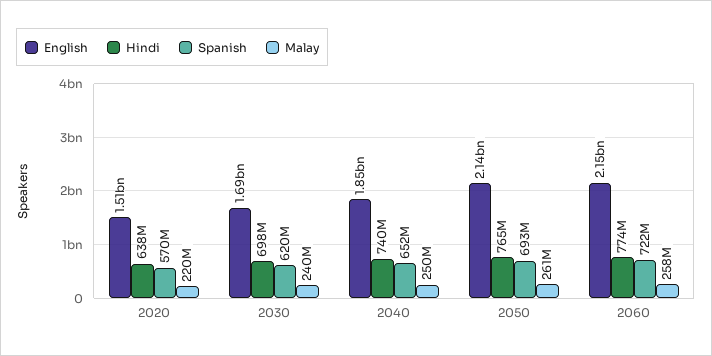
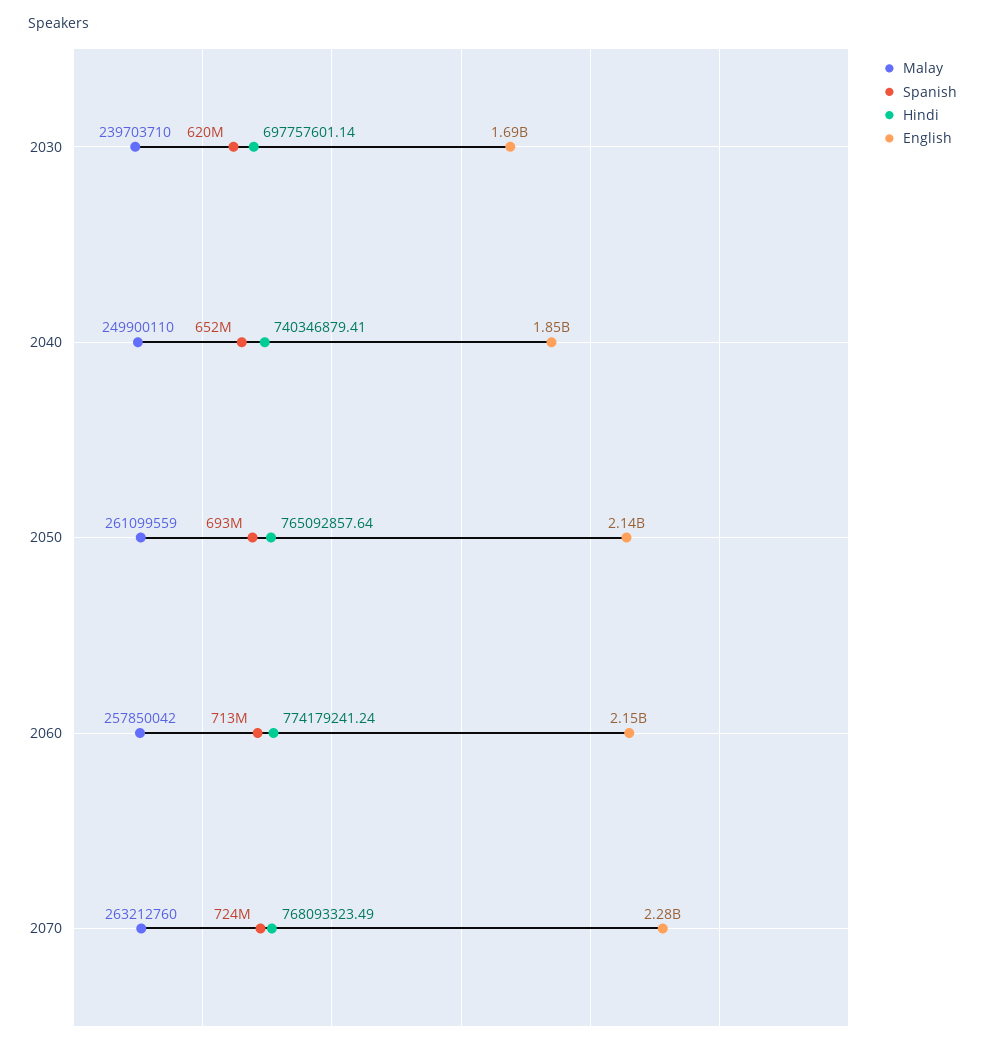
English, 2020: 1510000000 -> none
Hindi, 2020: 638000000 -> none
Spanish, 2020: 570000000 -> none
Malay, 2020: 220000000 -> none
Spanish, 2060: 722000000 -> 713000000
Malay, 2070: none -> 263212760
Spanish, 2070: none -> 724000000
Hindi, 2070: none -> 768093323.49
English, 2070: none -> 2280000000

